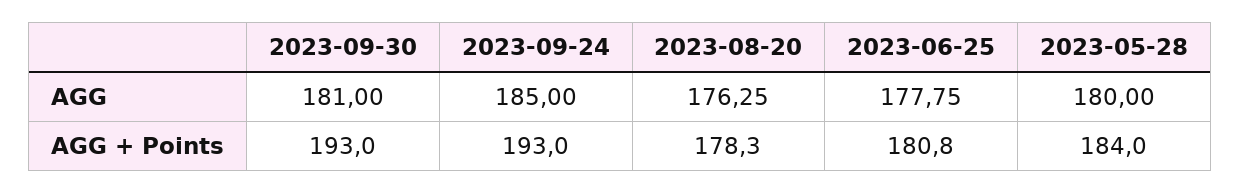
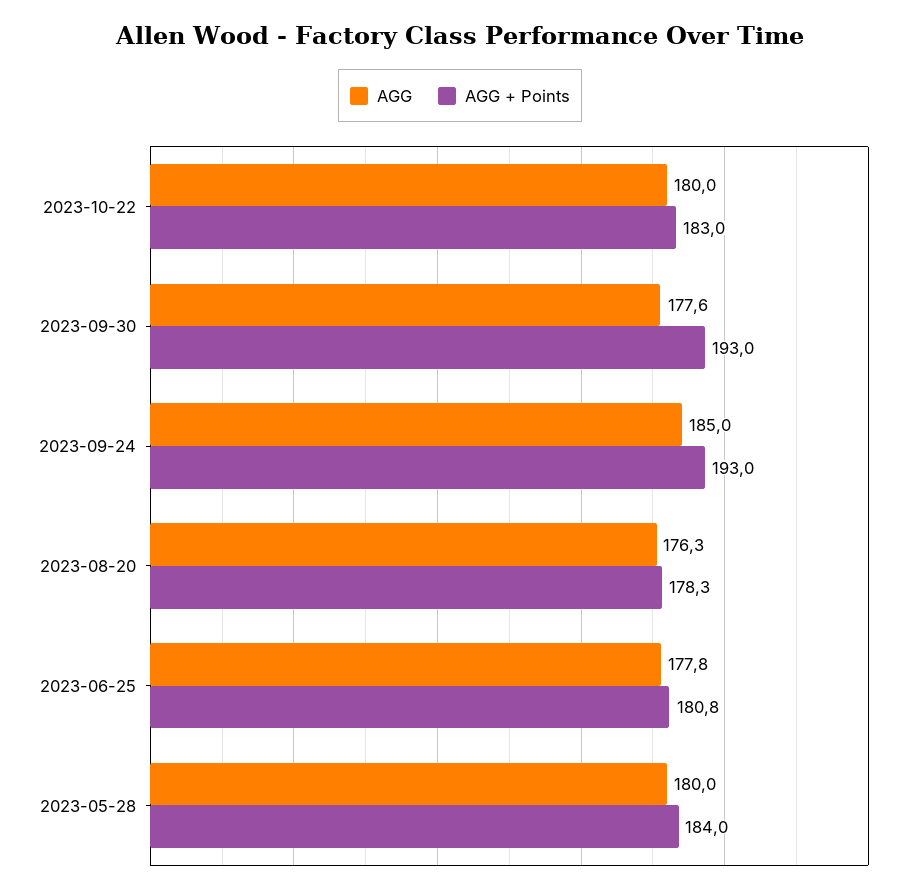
AGG, 2023-09-30: 181 -> 177.6
AGG, 2023-10-22: none -> 180
AGG + Points, 2023-10-22: none -> 183

